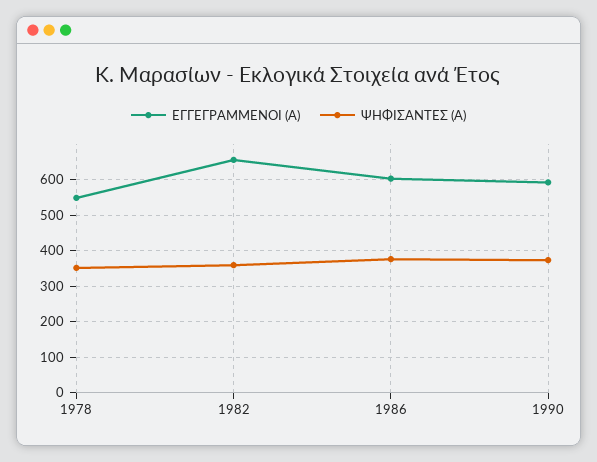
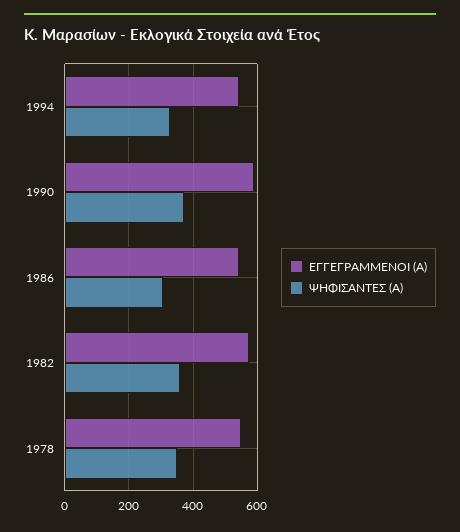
ΕΓΓΕΓΡΑΜΜΕΝΟΙ (Α), 1982: 660 -> 580
ΕΓΓΕΓΡΑΜΜΕΝΟΙ (Α), 1986: 600 -> 540
ΨΗΦΙΣΑΝΤΕΣ (Α), 1986: 380 -> 300
ΕΓΓΕΓΡΑΜΜΕΝΟΙ (Α), 1994: none -> 540
ΨΗΦΙΣΑΝΤΕΣ (Α), 1994: none -> 320

